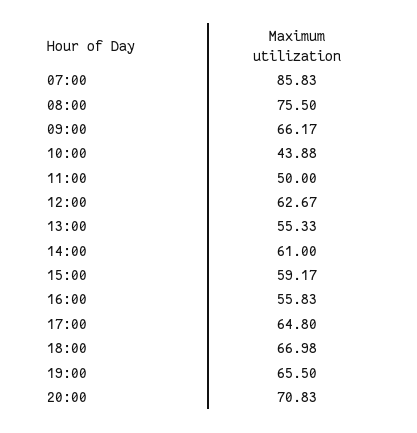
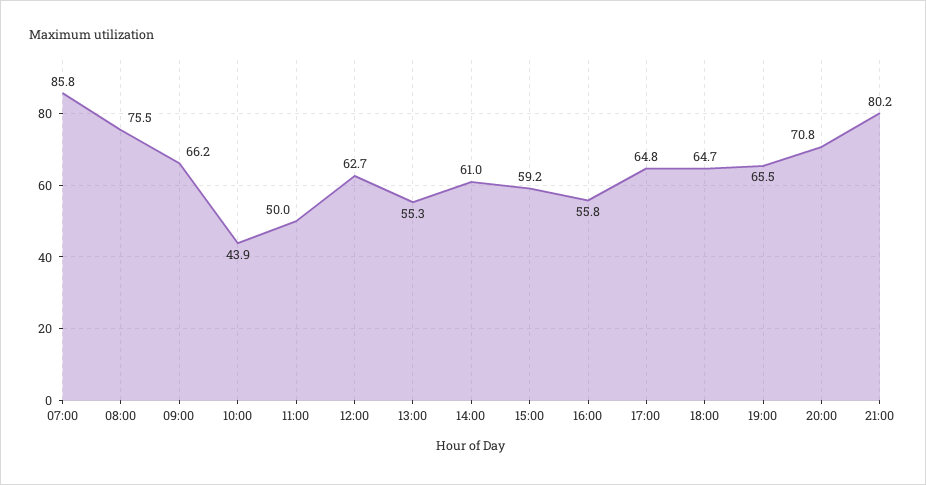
18:00: 66.98 -> 64.7
21:00: none -> 80.2

